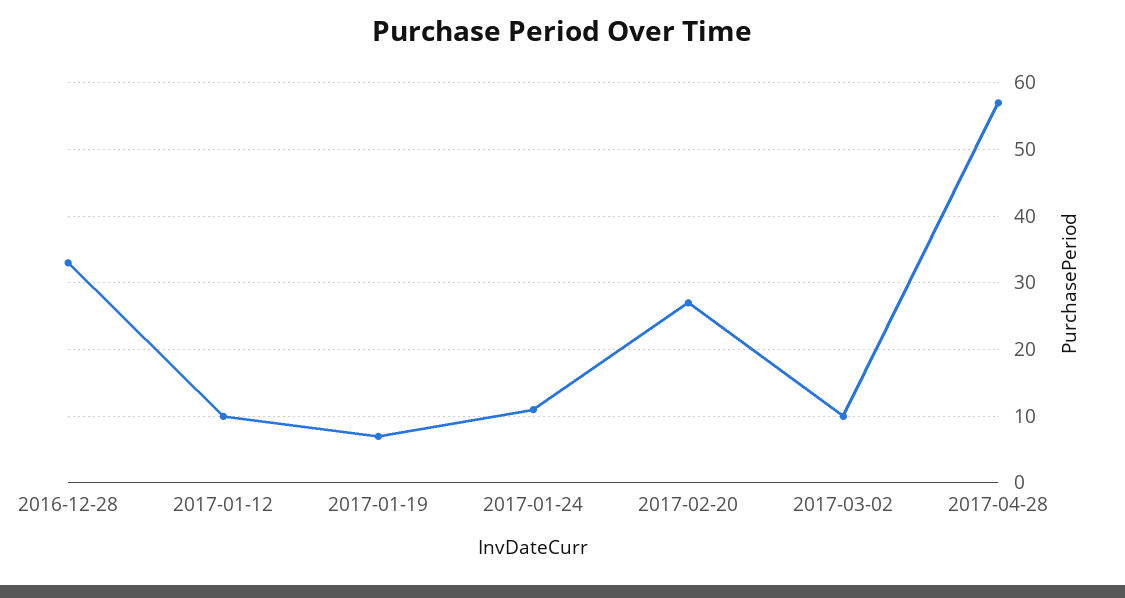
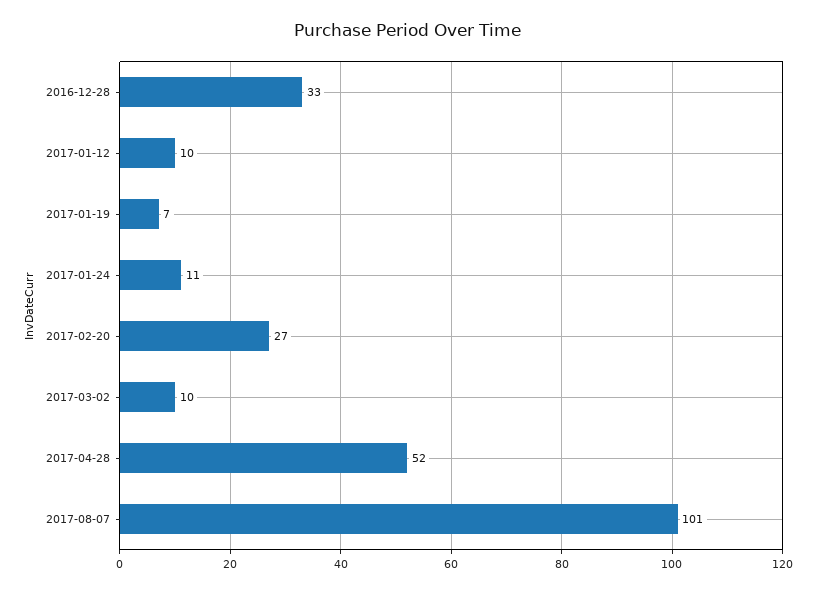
2017-04-28: 57 -> 52
2017-08-07: none -> 101

